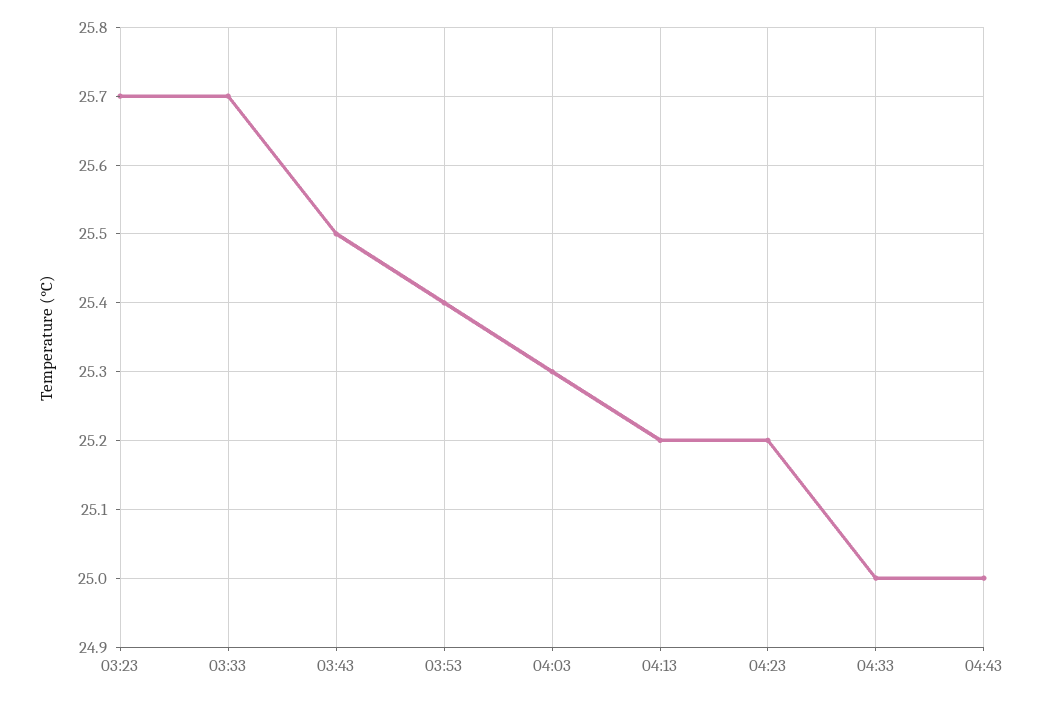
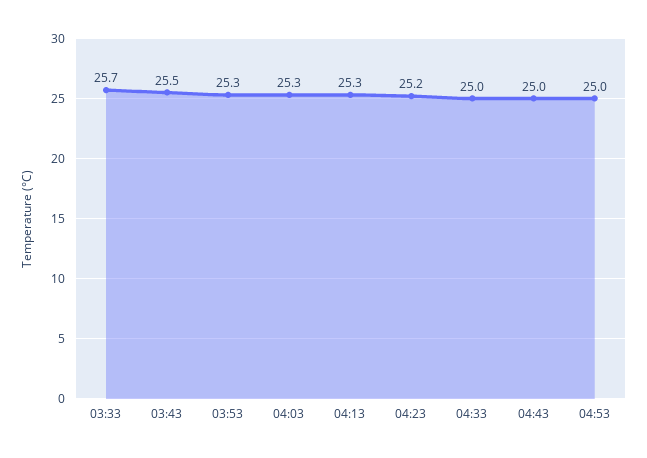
03:23: 25.7 -> none
03:53: 25.4 -> 25.3
04:13: 25.2 -> 25.3
04:53: none -> 25

